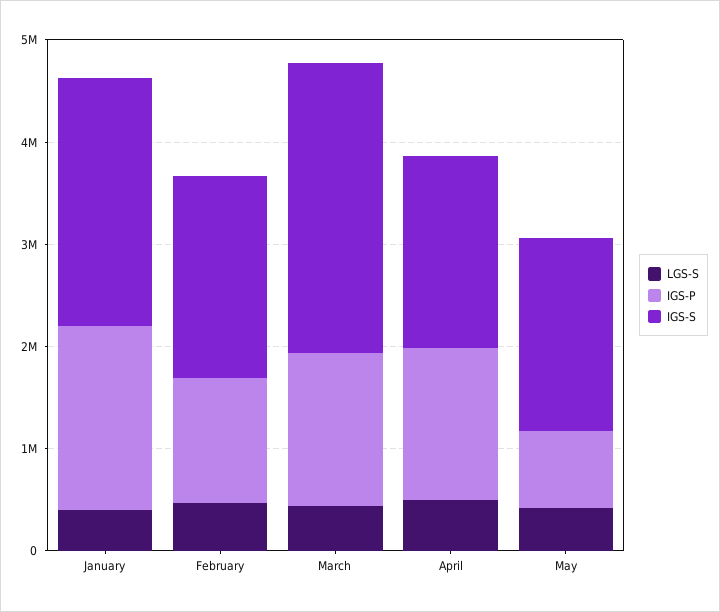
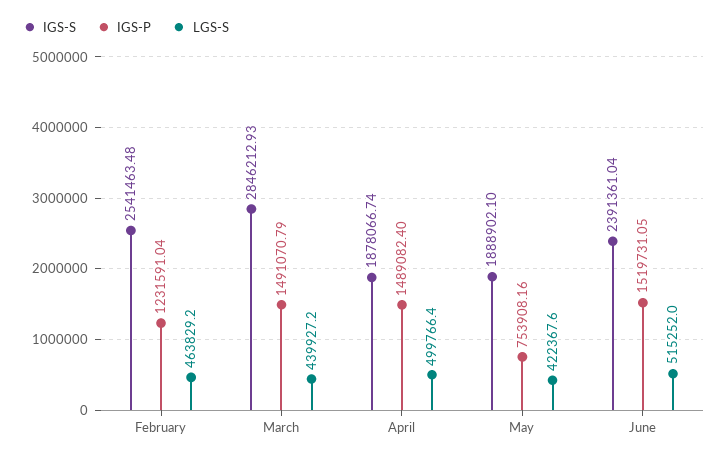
LGS-S, January: 400000 -> none
IGS-P, January: 1800000 -> none
IGS-S, January: 2400000 -> none
IGS-S, February: 2000000 -> 2541463.48
IGS-S, June: none -> 2391361.04
IGS-P, June: none -> 1519731.05
LGS-S, June: none -> 515252

